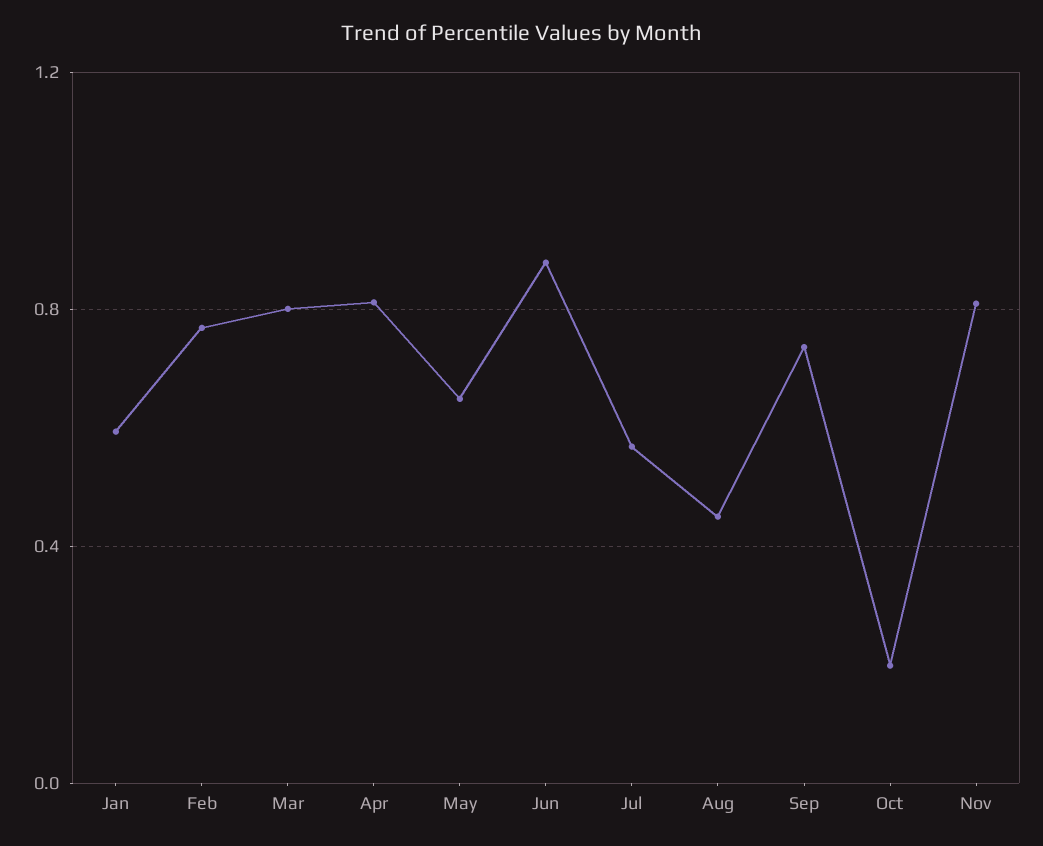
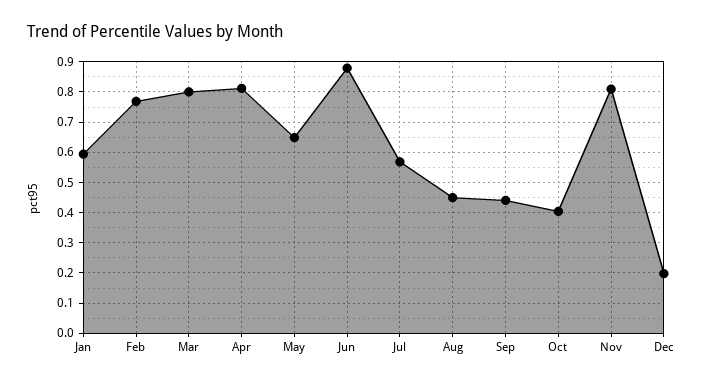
Sep: 0.75 -> 0.44
Oct: 0.2 -> 0.4
Dec: none -> 0.2

